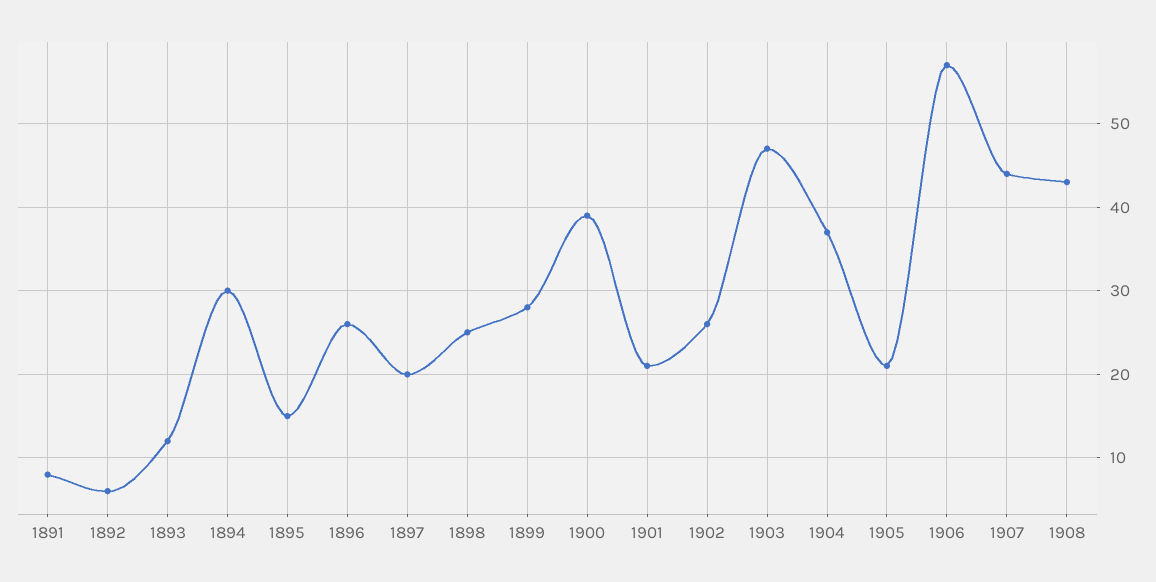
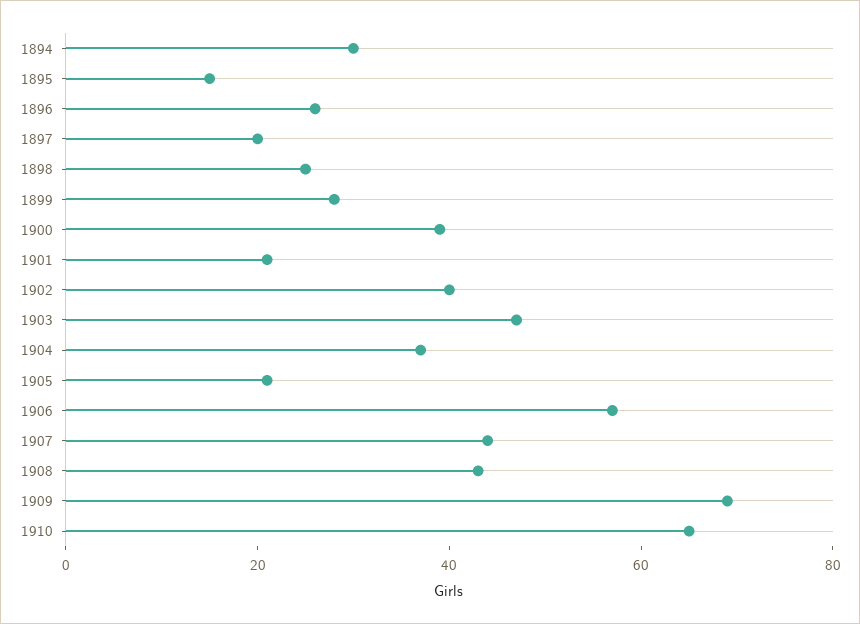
1891: 8 -> none
1892: 6 -> none
1893: 12 -> none
1902: 26 -> 40
1909: none -> 70
1910: none -> 65

